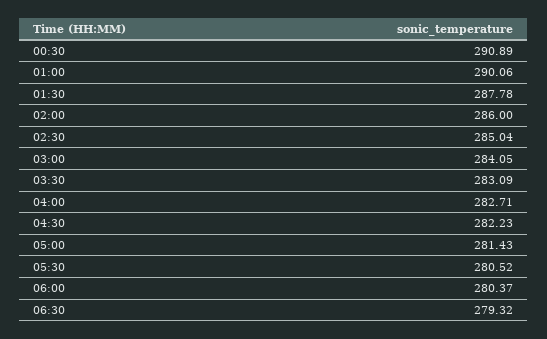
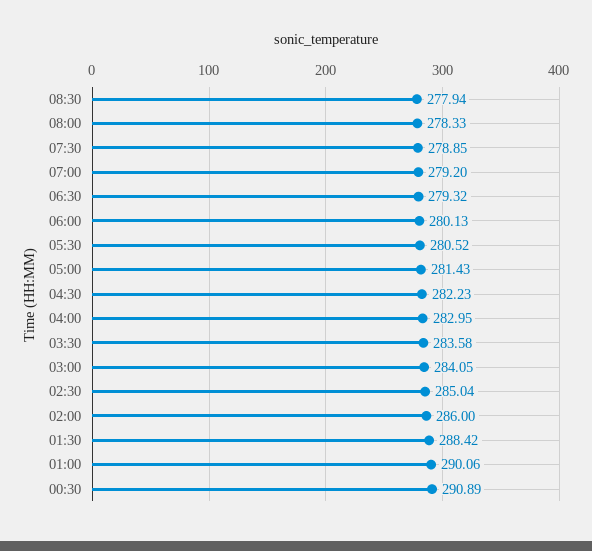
01:30: 287.78 -> 288.42
03:30: 283.09 -> 283.58
04:00: 282.71 -> 282.95
06:00: 280.37 -> 280.13
08:30: none -> 277.94
08:00: none -> 278.33
07:30: none -> 278.85
07:00: none -> 279.2

